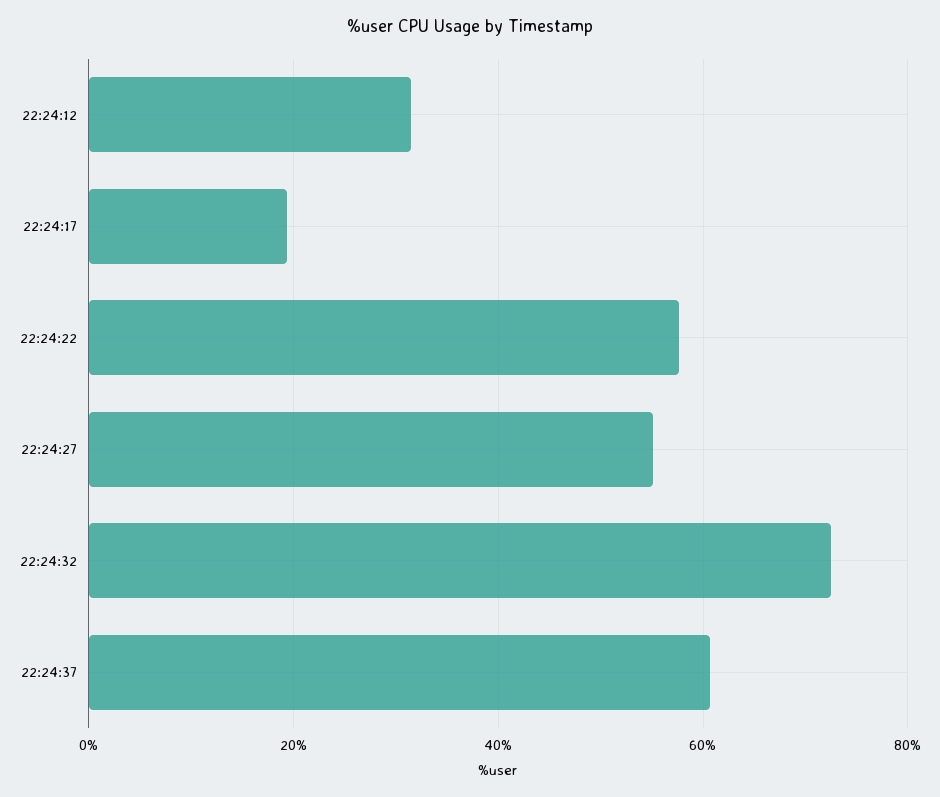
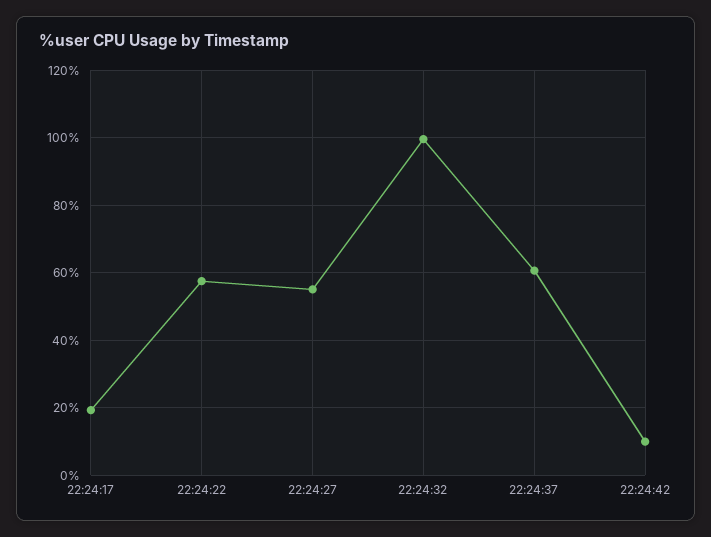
22:24:12: 32 -> none
22:24:32: 72 -> 100
22:24:42: none -> 10

